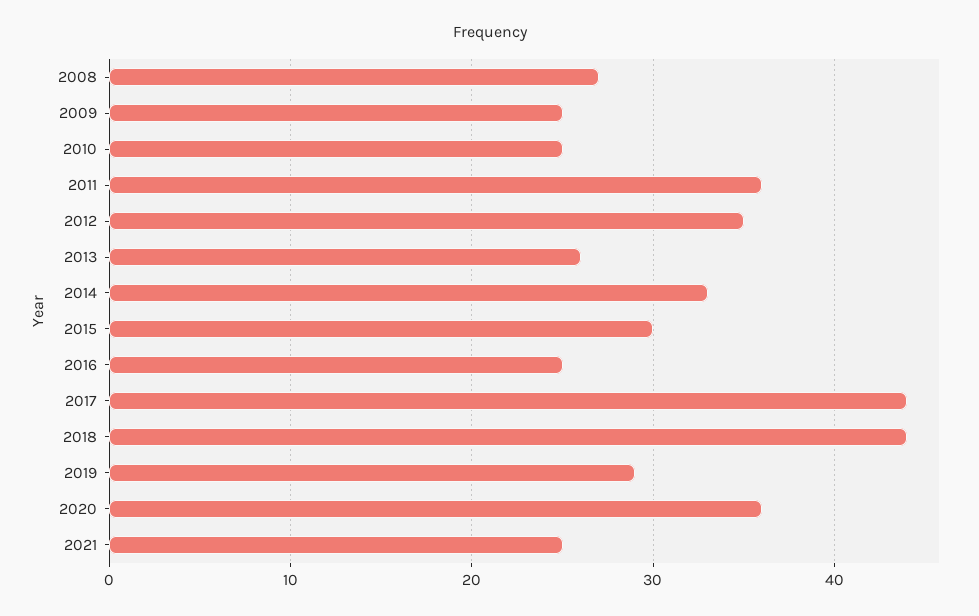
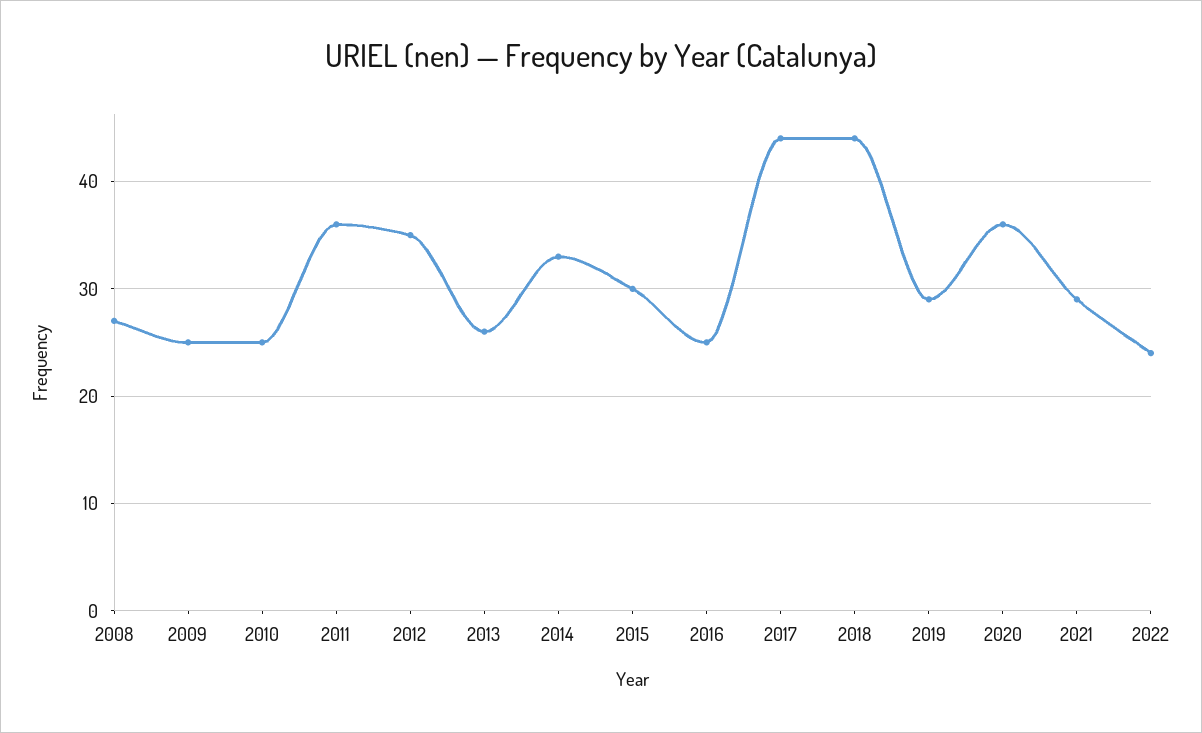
2021: 25 -> 29
2022: none -> 24

